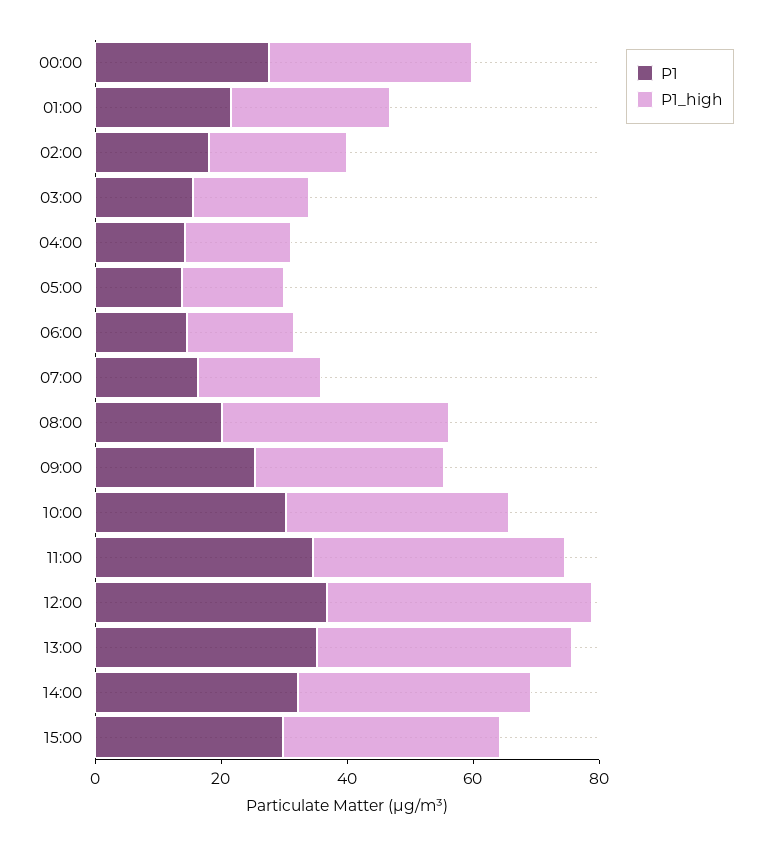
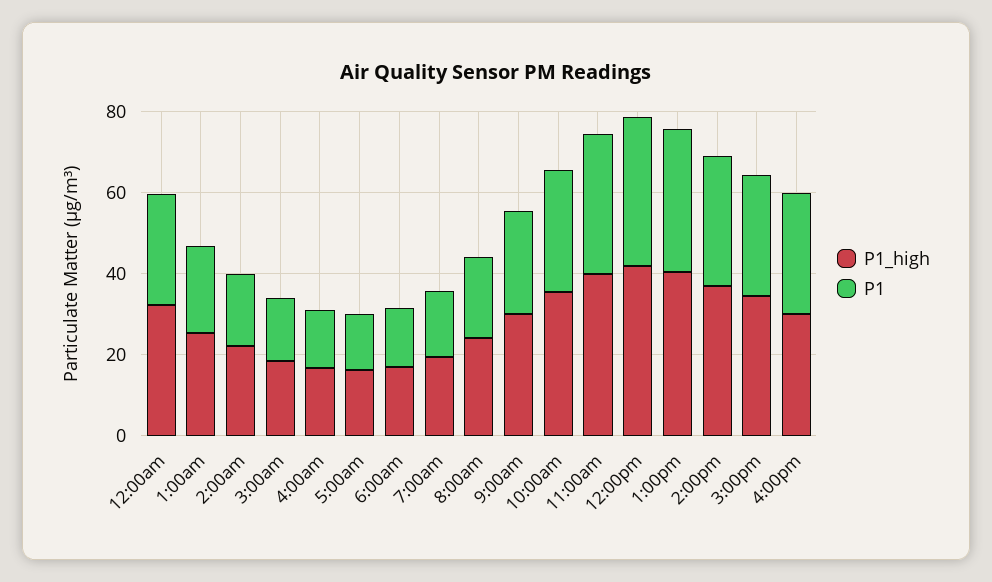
P1_high, 08:00: 35 -> 25
P1_high, 4:00pm: none -> 30
P1, 4:00pm: none -> 30

